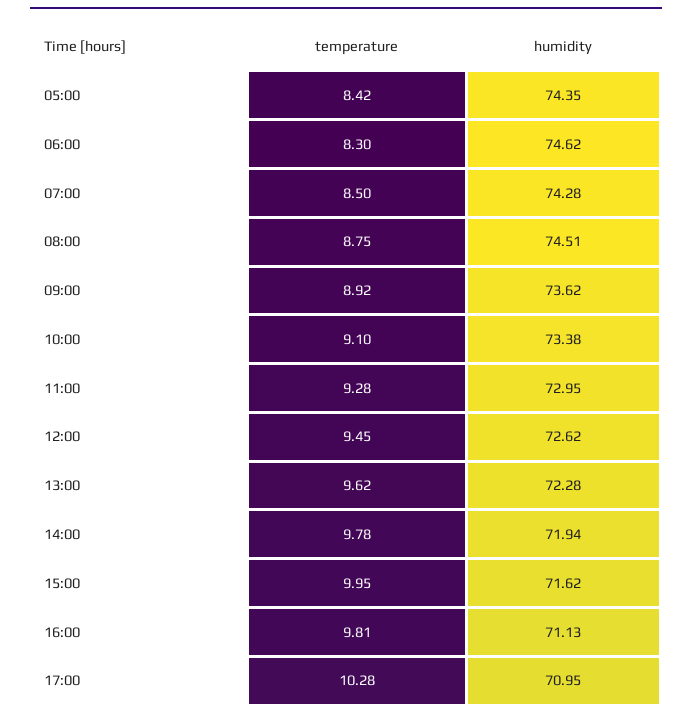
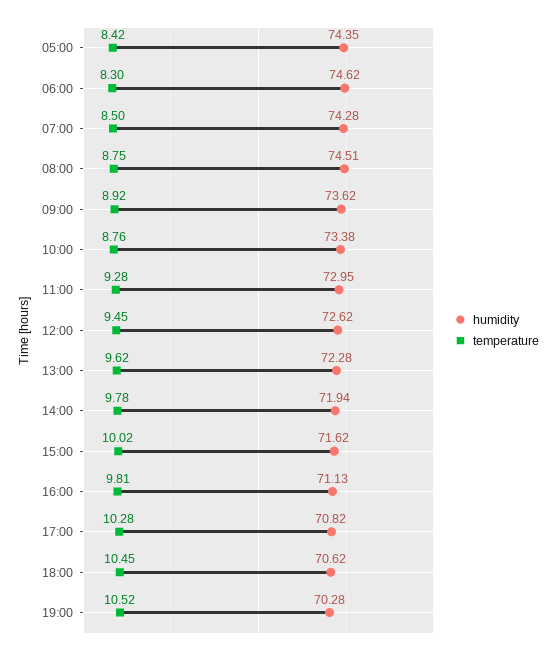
temperature, 10:00: 9.1 -> 8.76
temperature, 15:00: 9.95 -> 10.02
humidity, 17:00: 70.95 -> 70.82
humidity, 18:00: none -> 70.62
temperature, 18:00: none -> 10.45
humidity, 19:00: none -> 70.28
temperature, 19:00: none -> 10.52

